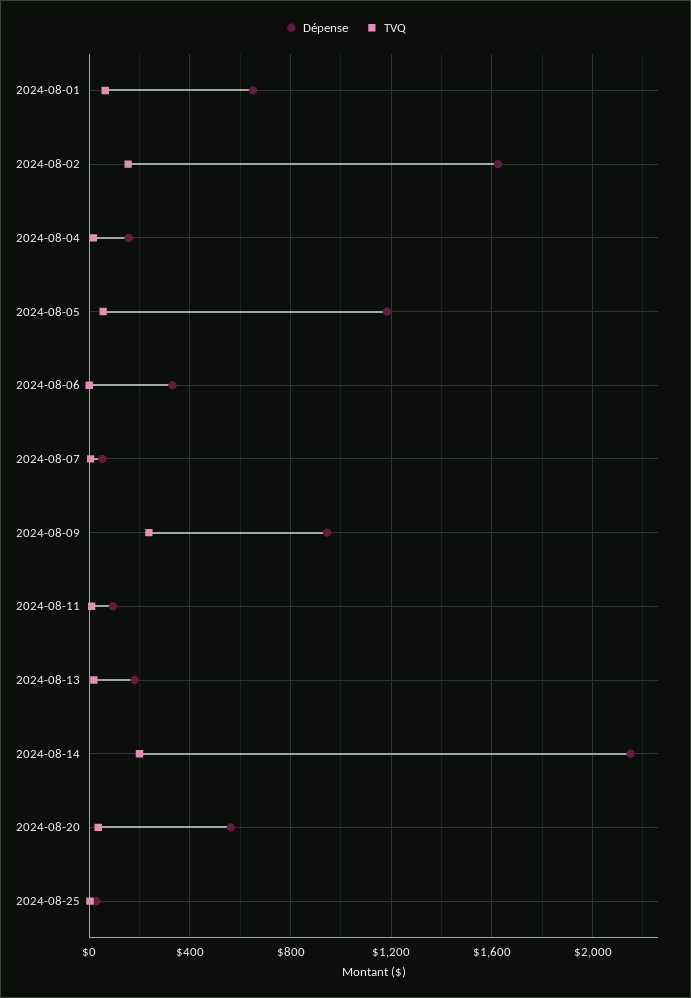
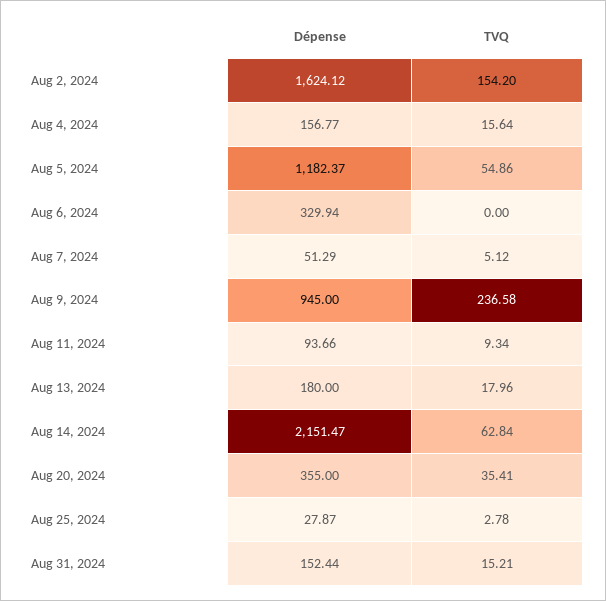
Dépense, 2024-08-01: 650 -> none
TVQ, 2024-08-01: 50 -> none
TVQ, 2024-08-14: 200 -> 62.84
Dépense, 2024-08-20: 550 -> 355
Dépense, Aug 31, 2024: none -> 152.44
TVQ, Aug 31, 2024: none -> 15.21

